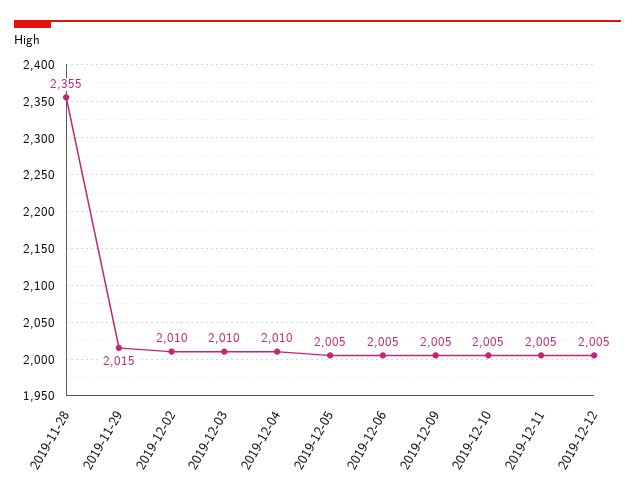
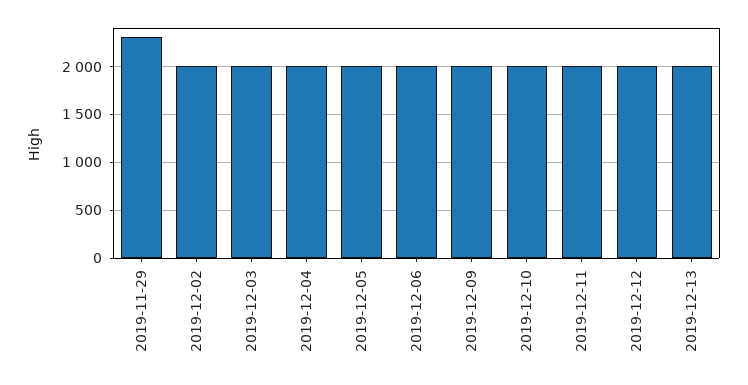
2019-11-28: 2355 -> none
2019-11-29: 2015 -> 2300
2019-12-13: none -> 2000

